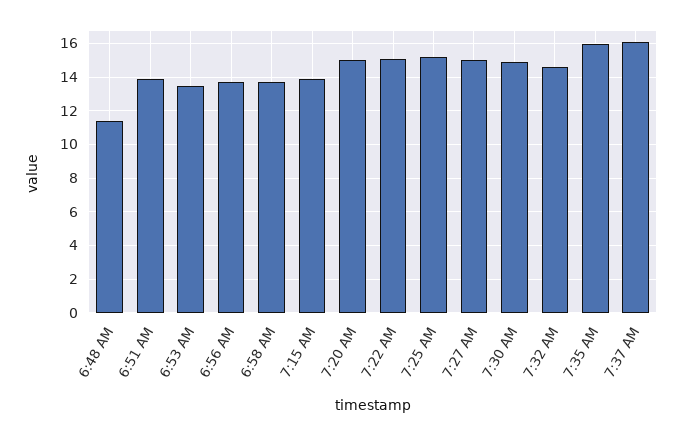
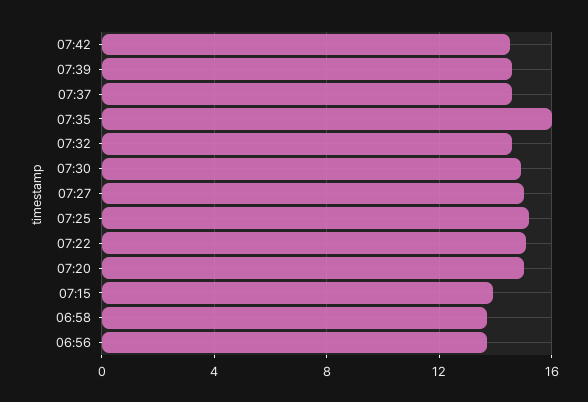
6:48 AM: 11.5 -> none
6:51 AM: 14 -> none
6:53 AM: 13.5 -> none
7:37 AM: 16 -> 14.5
07:42: none -> 14.5
07:39: none -> 14.5

